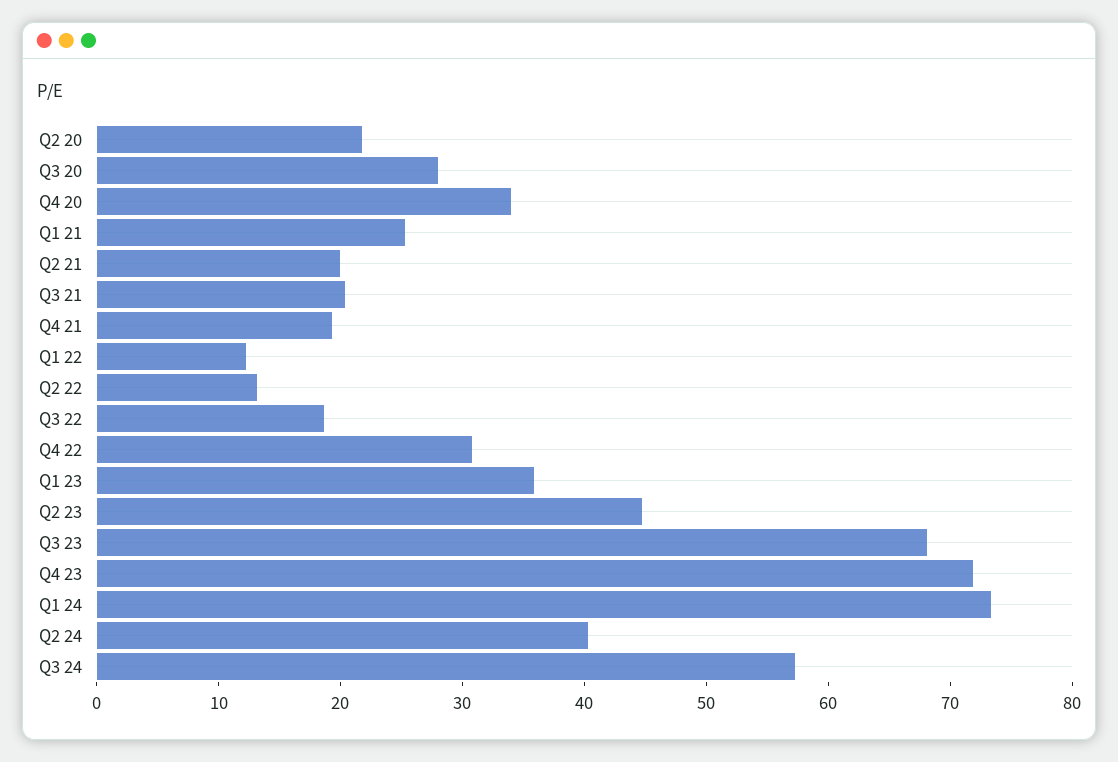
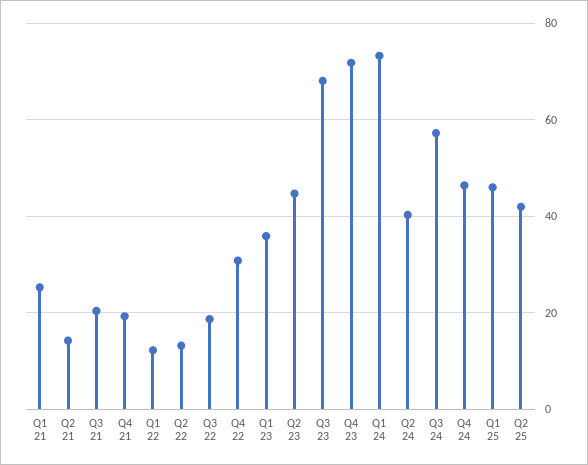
Q2 20: 22 -> none
Q3 20: 28 -> none
Q4 20: 34 -> none
Q2 21: 20 -> 14
Q4 24: none -> 46
Q1 25: none -> 46
Q2 25: none -> 42

